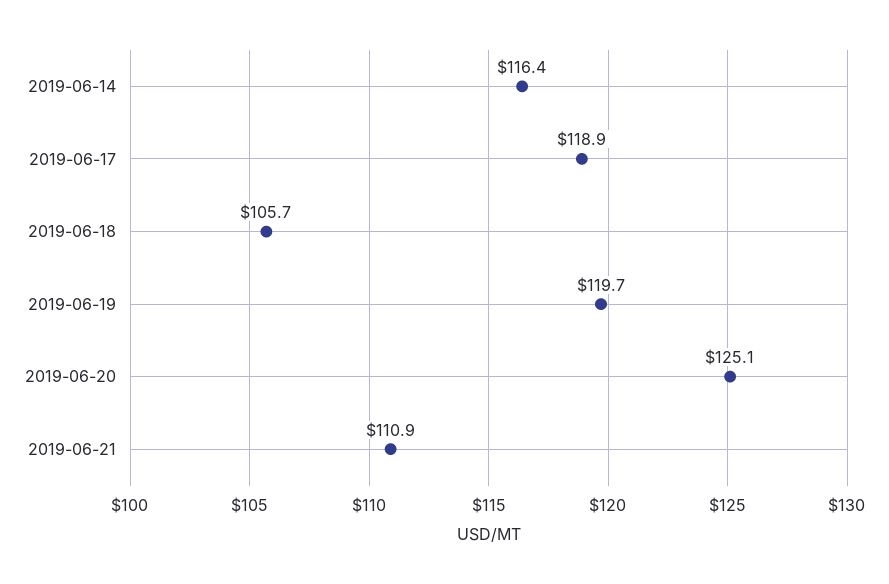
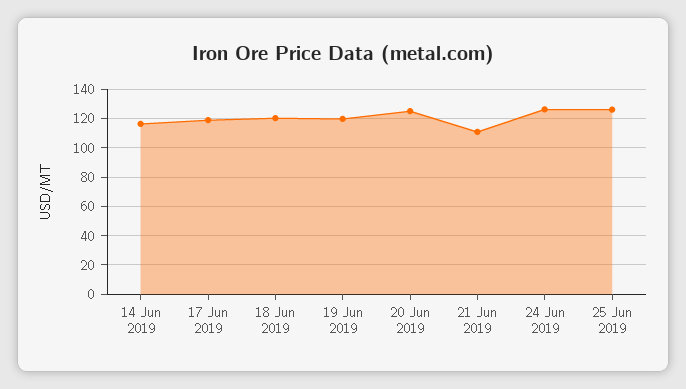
2019-06-18: 105.7 -> 120
24 Jun 2019: none -> 125
25 Jun 2019: none -> 125

